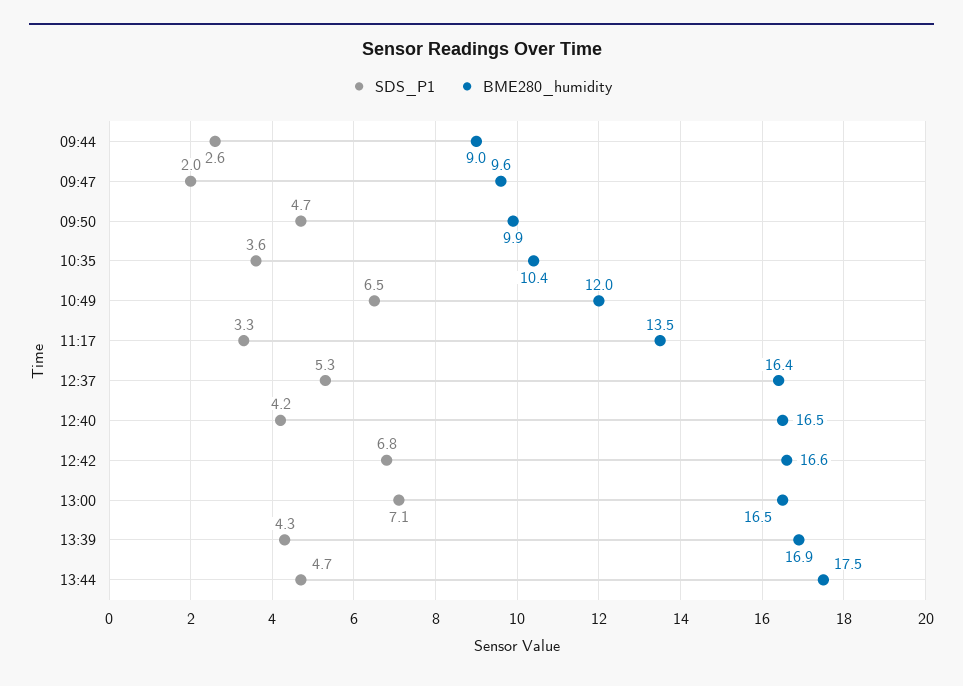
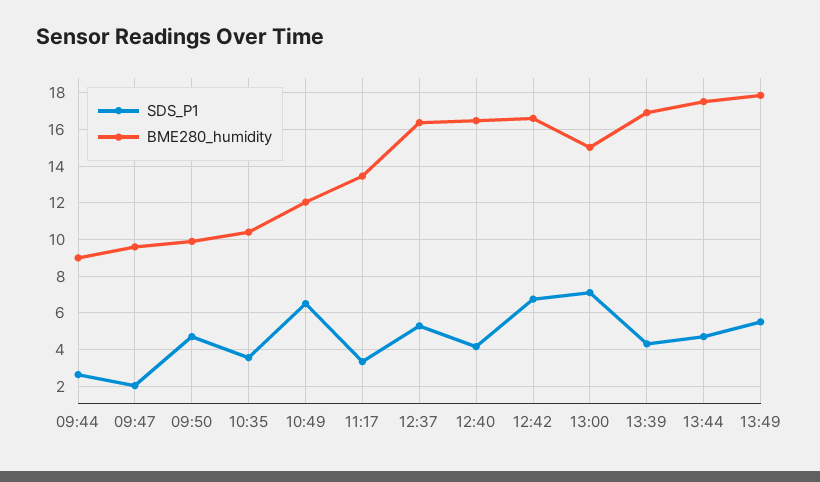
BME280_humidity, 13:00: 16.5 -> 15
SDS_P1, 13:49: none -> 5.5
BME280_humidity, 13:49: none -> 18

